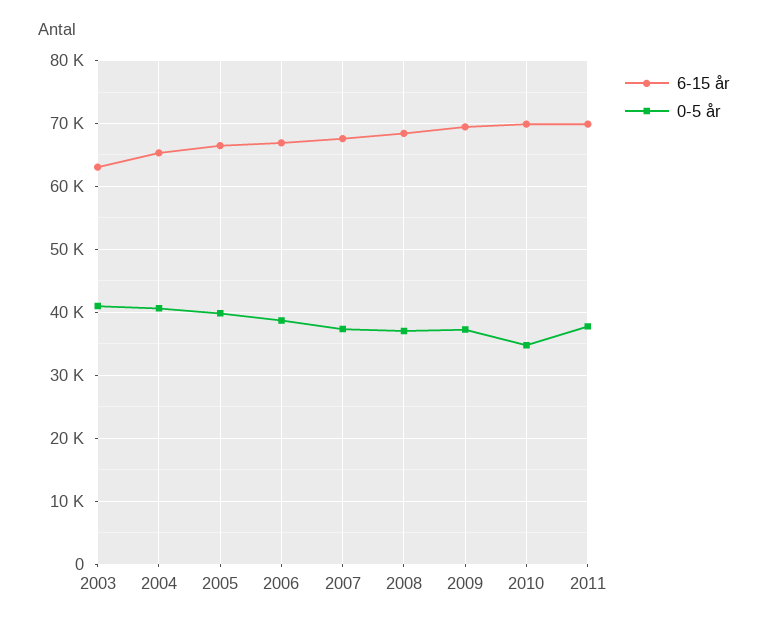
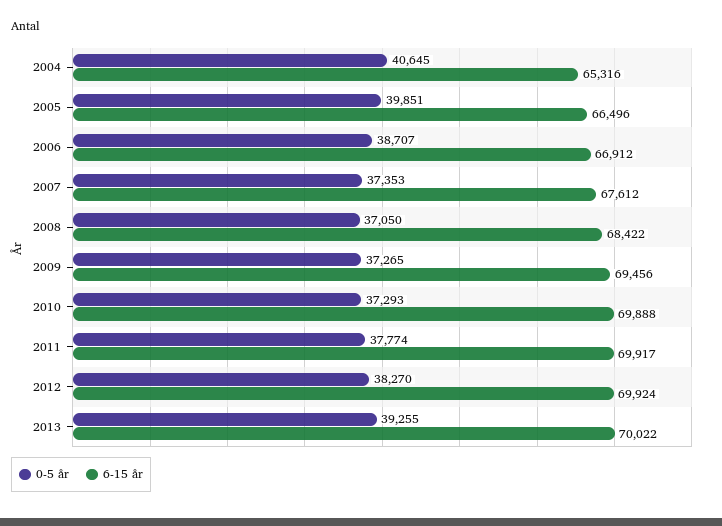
6-15 år, 2003: 63000 -> none
0-5 år, 2003: 41000 -> none
0-5 år, 2010: 35000 -> 37293
0-5 år, 2012: none -> 38270
6-15 år, 2012: none -> 69924
0-5 år, 2013: none -> 39255
6-15 år, 2013: none -> 70022

